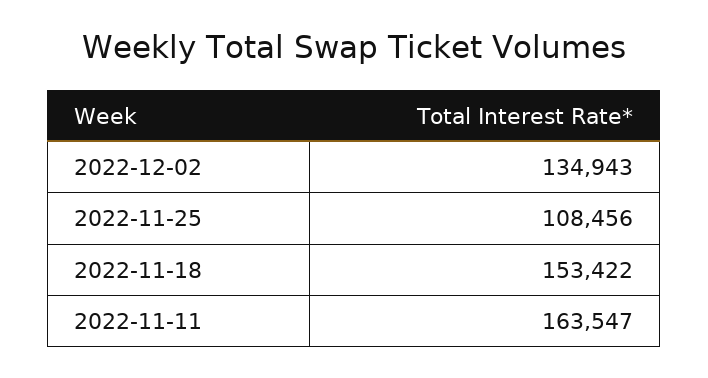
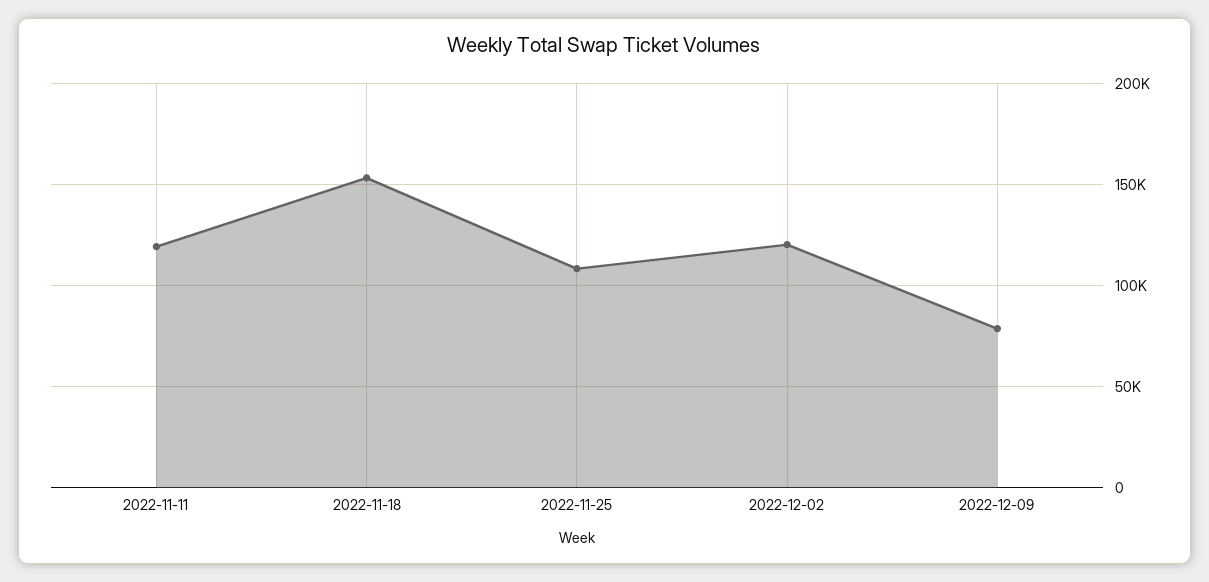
2022-12-02: 134943 -> 120000
2022-11-11: 163547 -> 120000
2022-12-09: none -> 80000

